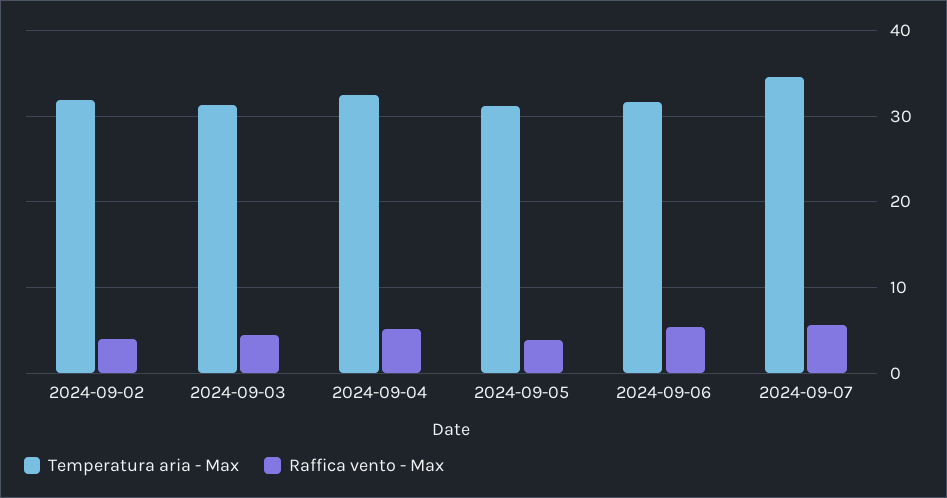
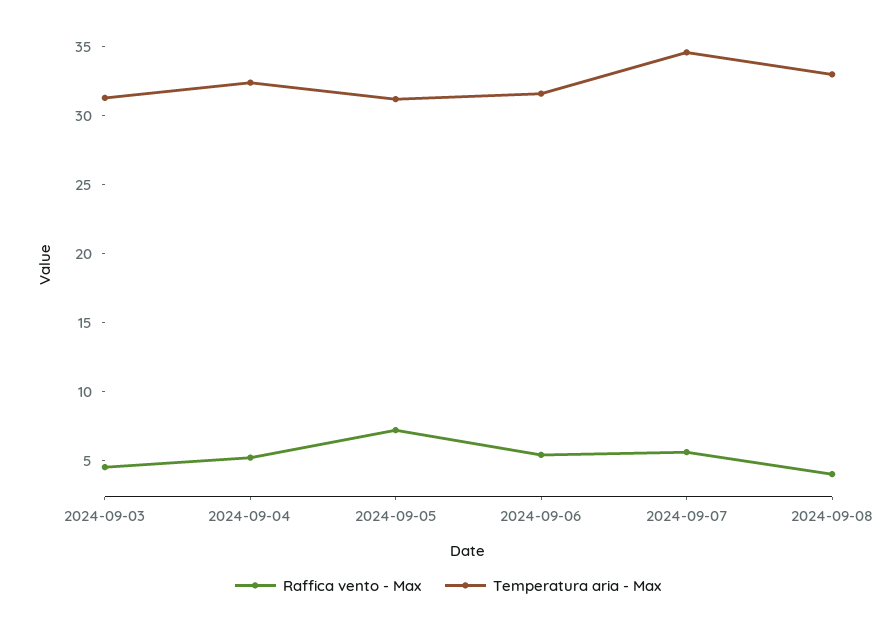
Temperatura aria - Max, 2024-09-02: 32 -> none
Raffica vento - Max, 2024-09-02: 4 -> none
Raffica vento - Max, 2024-09-05: 4 -> 7
Raffica vento - Max, 2024-09-08: none -> 4
Temperatura aria - Max, 2024-09-08: none -> 33

